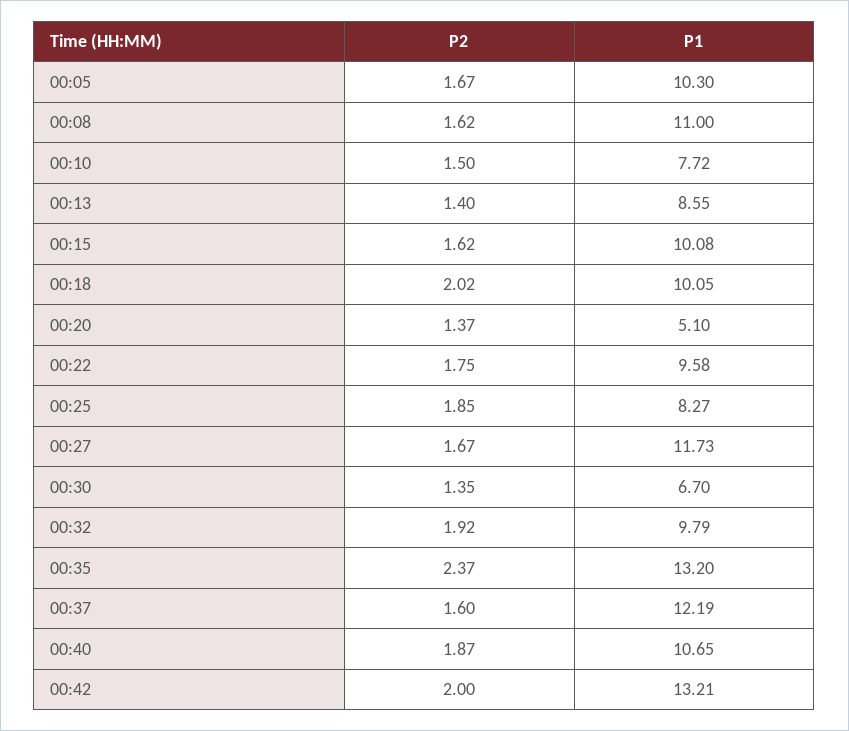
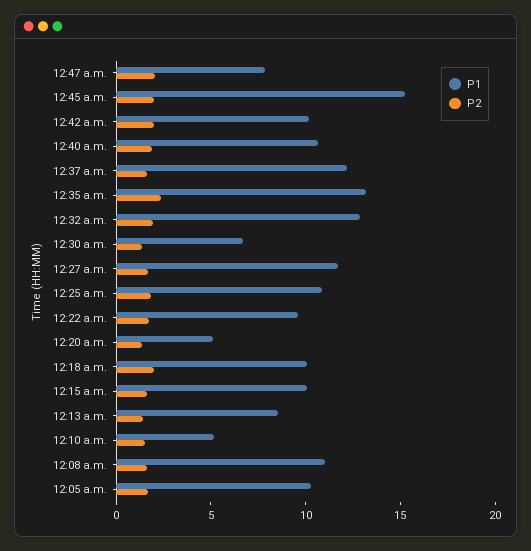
P1, 00:10: 7.72 -> 5
P1, 00:25: 8.27 -> 11
P1, 00:32: 9.79 -> 13
P1, 00:42: 13.21 -> 10
P1, 12:47 a.m.: none -> 8
P2, 12:47 a.m.: none -> 2
P1, 12:45 a.m.: none -> 15
P2, 12:45 a.m.: none -> 2

